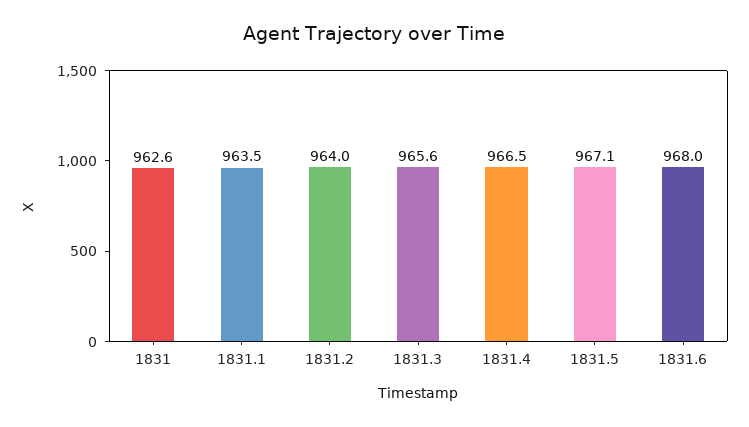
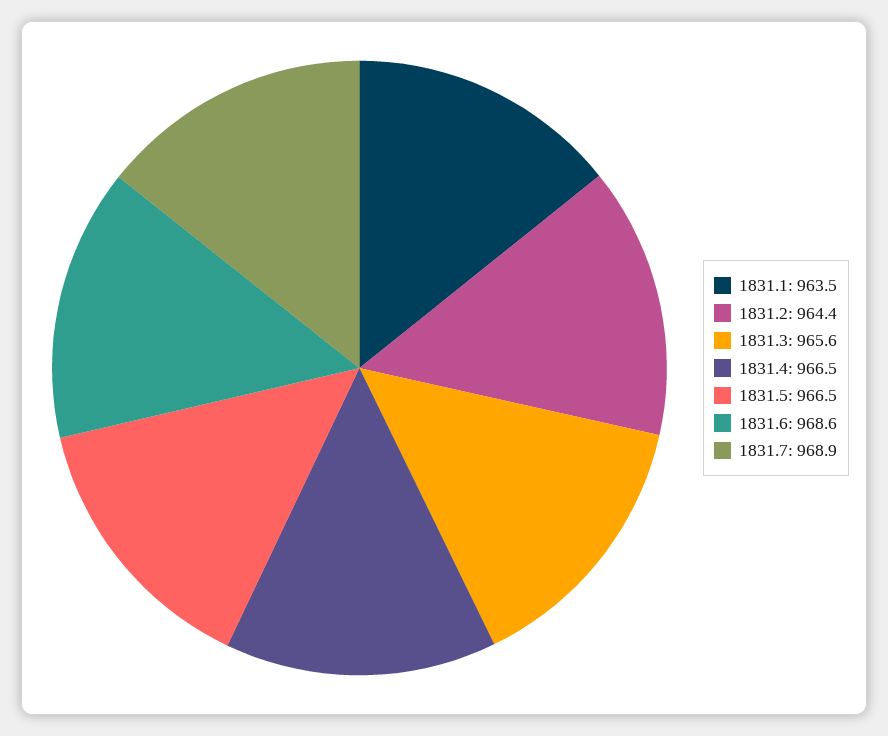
1831: 962.6 -> none
1831.2: 964 -> 964.4
1831.5: 967.1 -> 966.5
1831.6: 968 -> 968.6
1831.7: none -> 968.9

